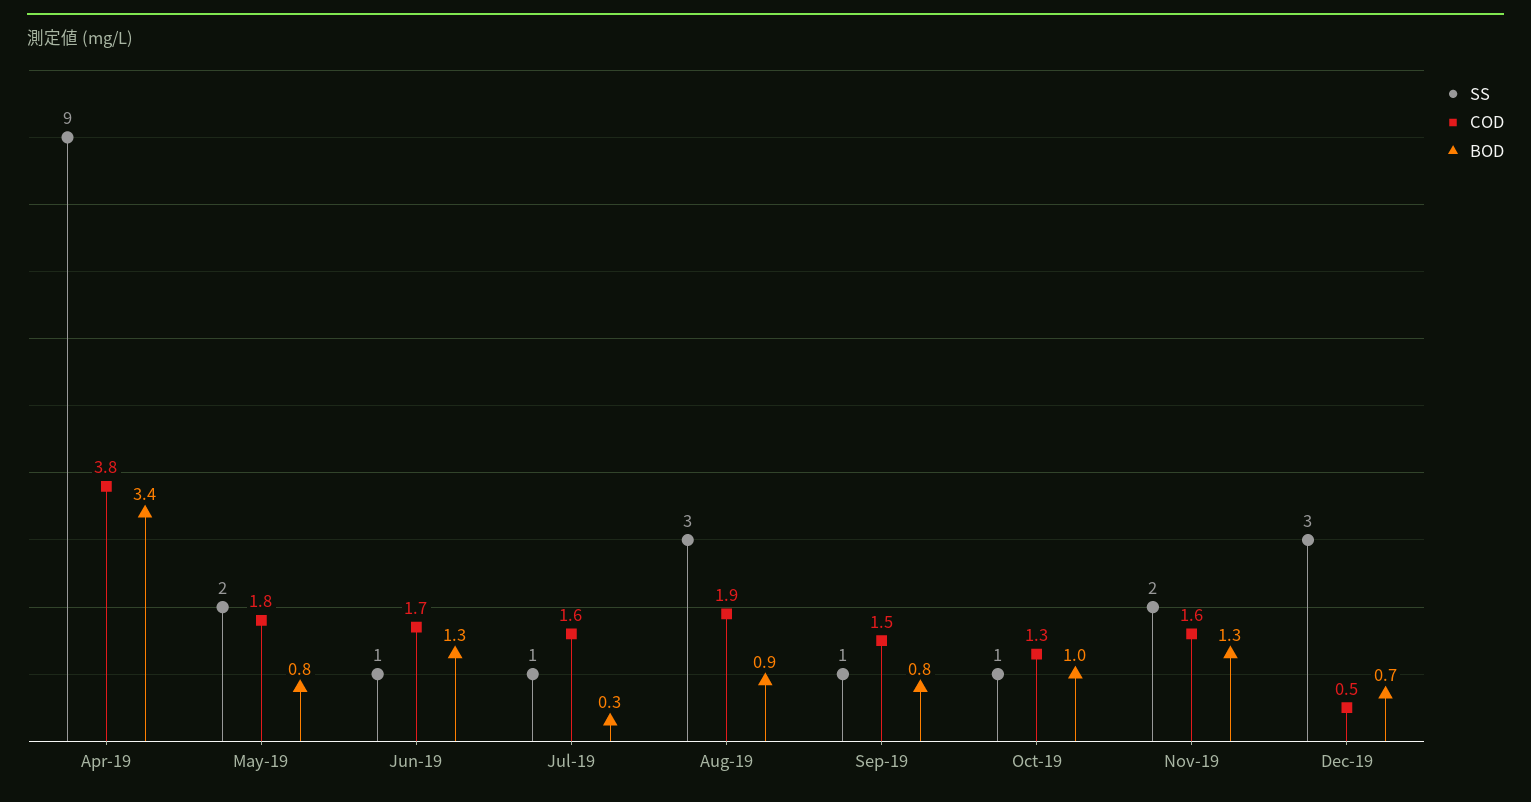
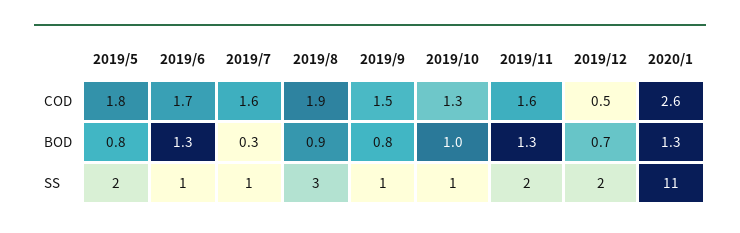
SS, Apr-19: 9 -> none
COD, Apr-19: 3.8 -> none
BOD, Apr-19: 3.4 -> none
SS, Dec-19: 3 -> 2
COD, 2020/1: none -> 2.6
BOD, 2020/1: none -> 1.3
SS, 2020/1: none -> 11

